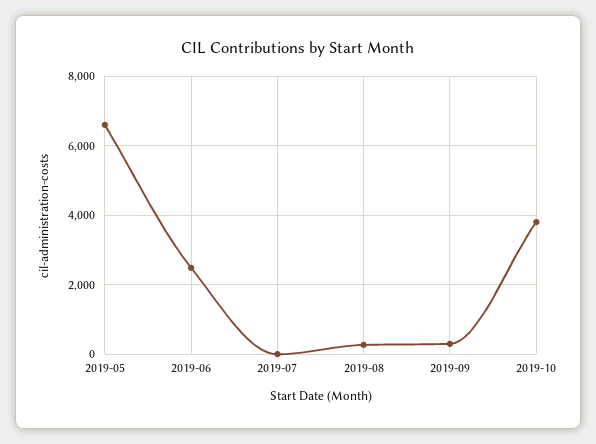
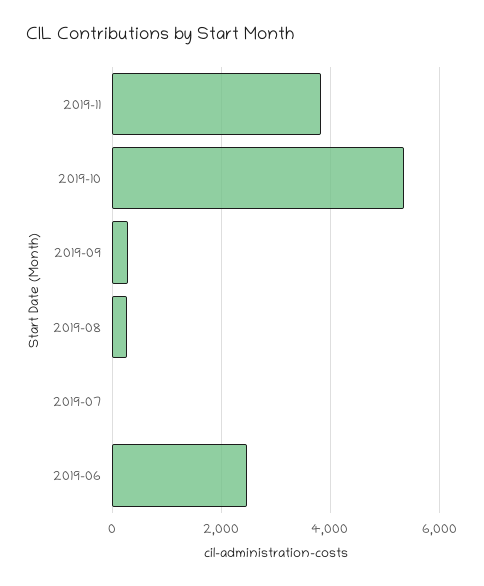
2019-05: 6600 -> none
2019-10: 3800 -> 5400
2019-11: none -> 3800

